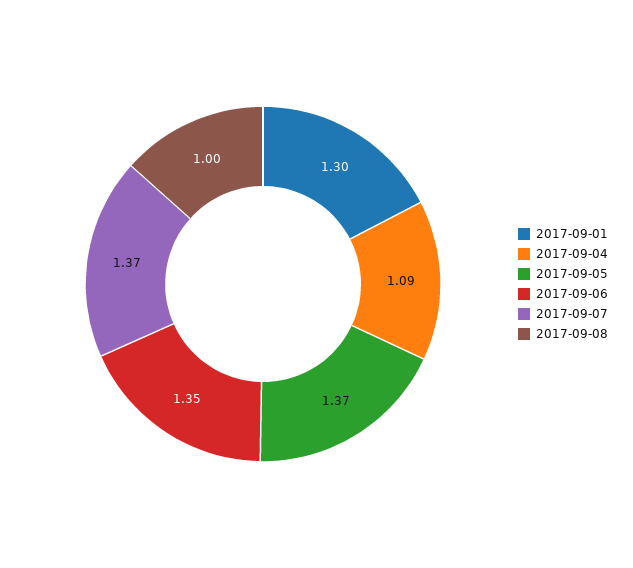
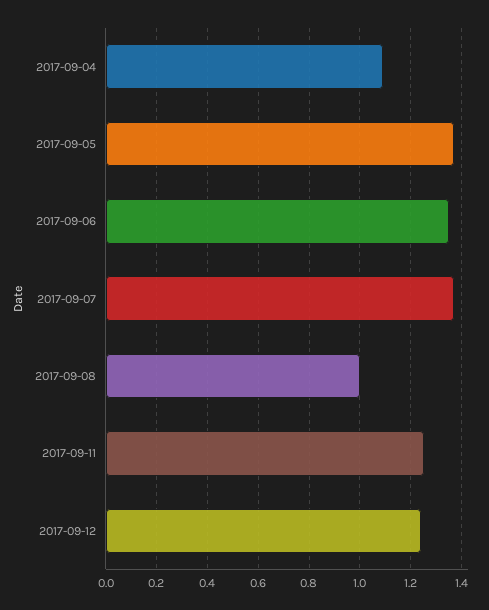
2017-09-01: 1.3 -> none
2017-09-11: none -> 1.25
2017-09-12: none -> 1.25

